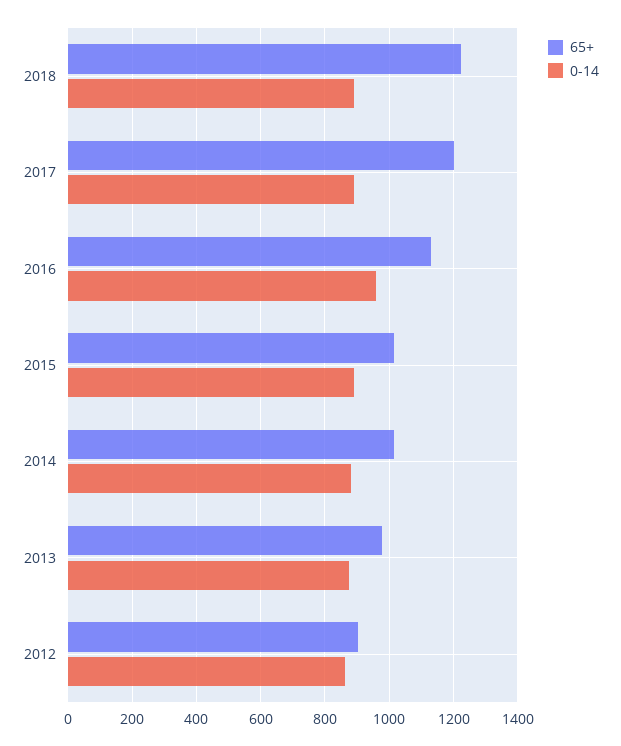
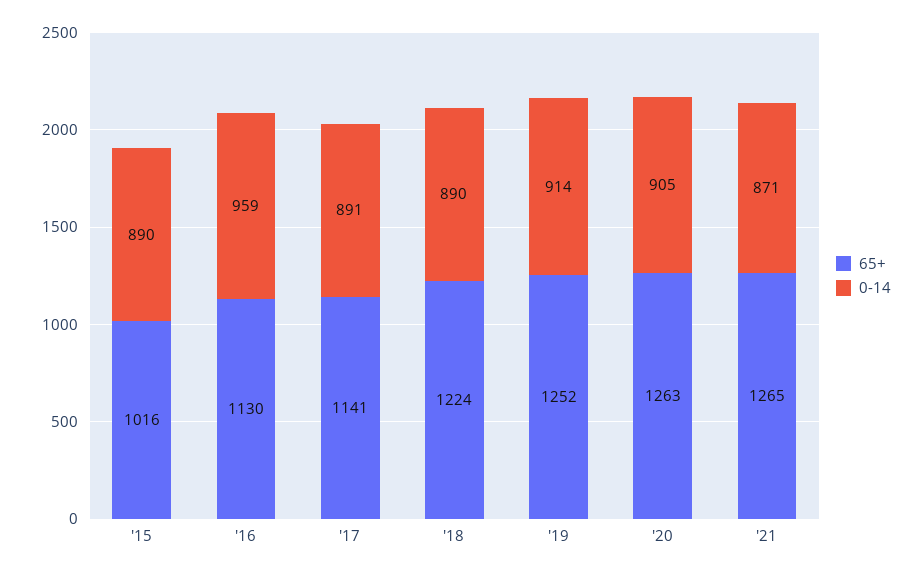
65+, 2017: 1200 -> 1141
65+, 2014: 1020 -> none
0-14, 2014: 880 -> none
65+, 2013: 980 -> none
0-14, 2013: 880 -> none
65+, 2012: 900 -> none
0-14, 2012: 860 -> none
65+, '19: none -> 1252
0-14, '19: none -> 914
65+, '20: none -> 1263
0-14, '20: none -> 905
65+, '21: none -> 1265
0-14, '21: none -> 871

